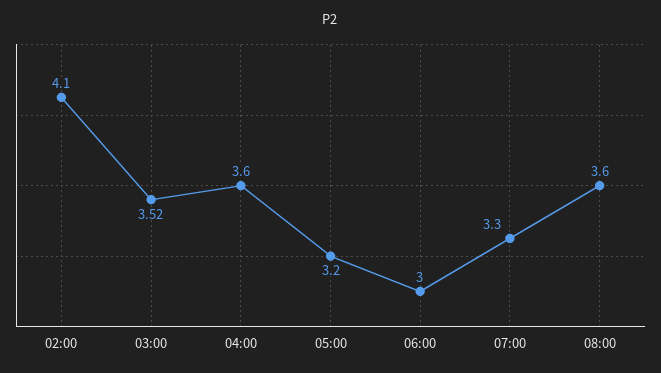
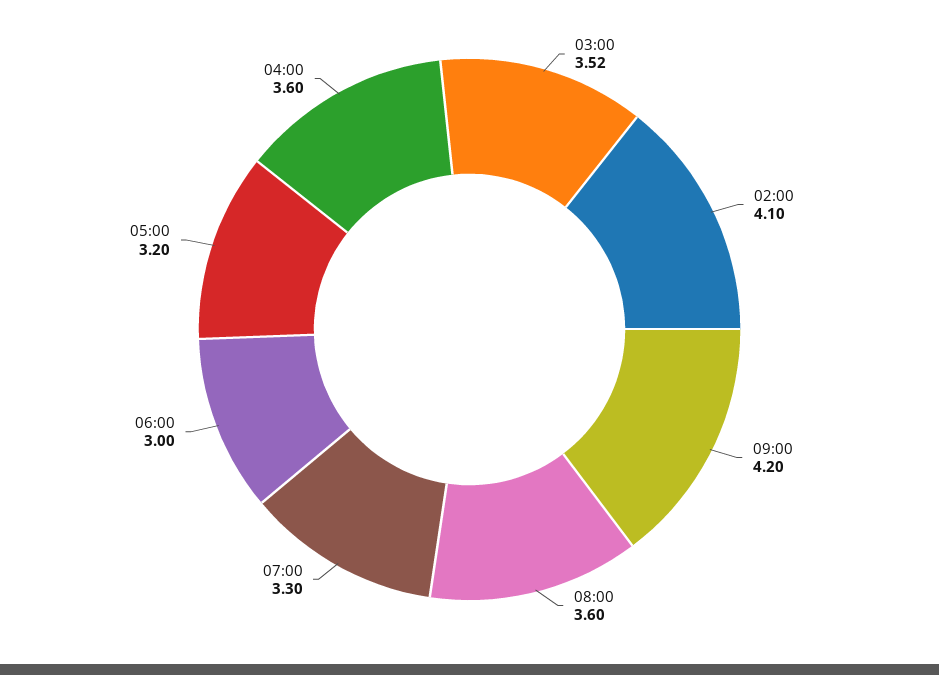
09:00: none -> 4.2

